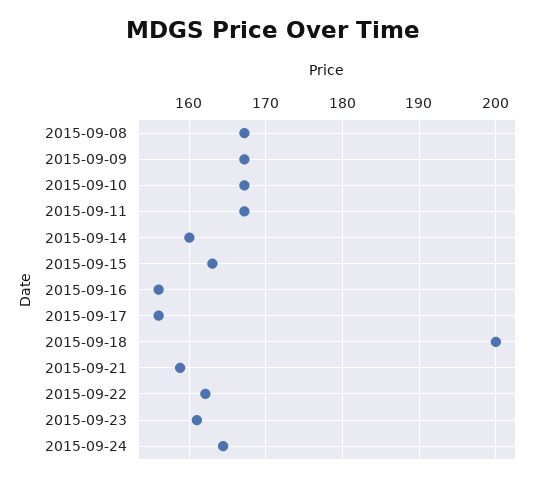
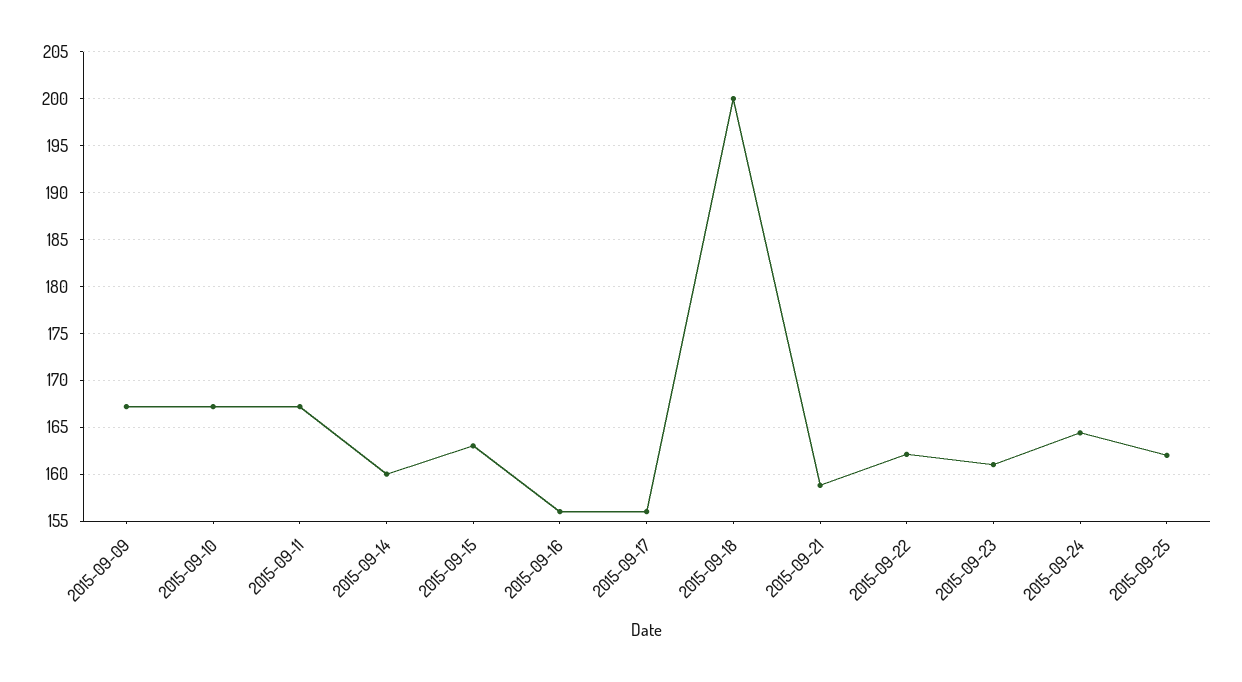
2015-09-08: 167 -> none
2015-09-25: none -> 162

